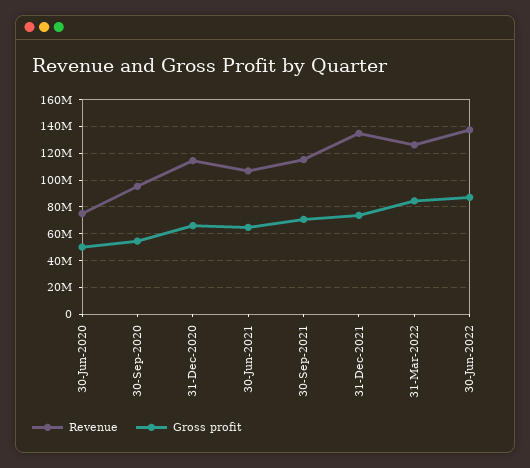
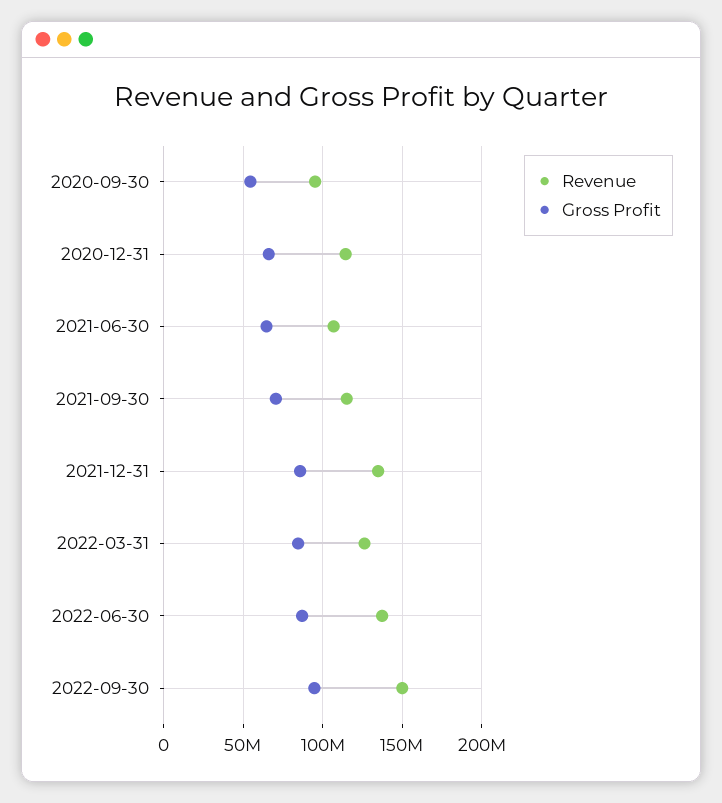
Revenue, 30-Jun-2020: 75000000 -> none
Gross profit, 30-Jun-2020: 50000000 -> none
Gross profit, 31-Dec-2021: 75000000 -> 85000000
Revenue, 2022-09-30: none -> 150000000
Gross profit, 2022-09-30: none -> 95000000

